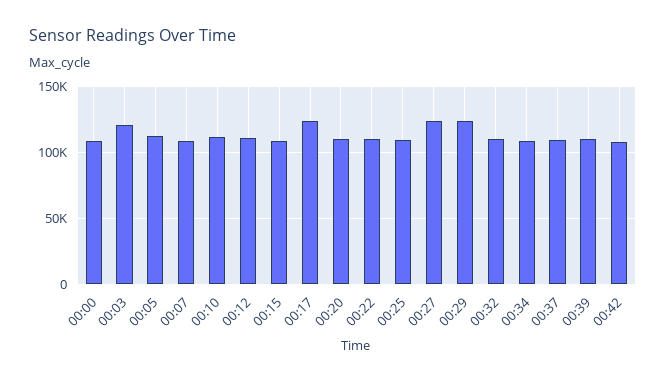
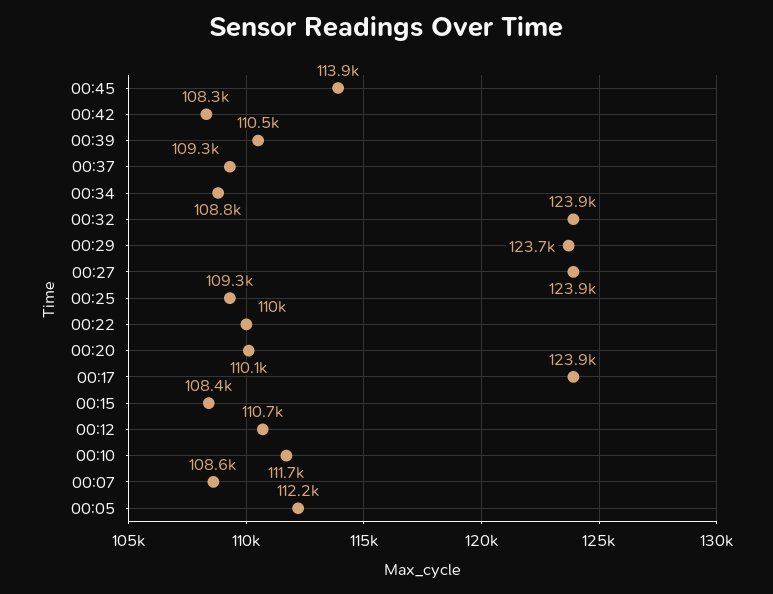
00:00: 110000 -> none
00:03: 120000 -> none
00:32: 110000 -> 123900
00:45: none -> 113900

